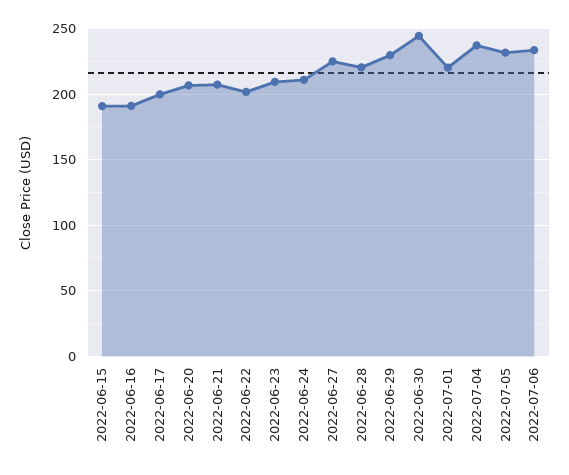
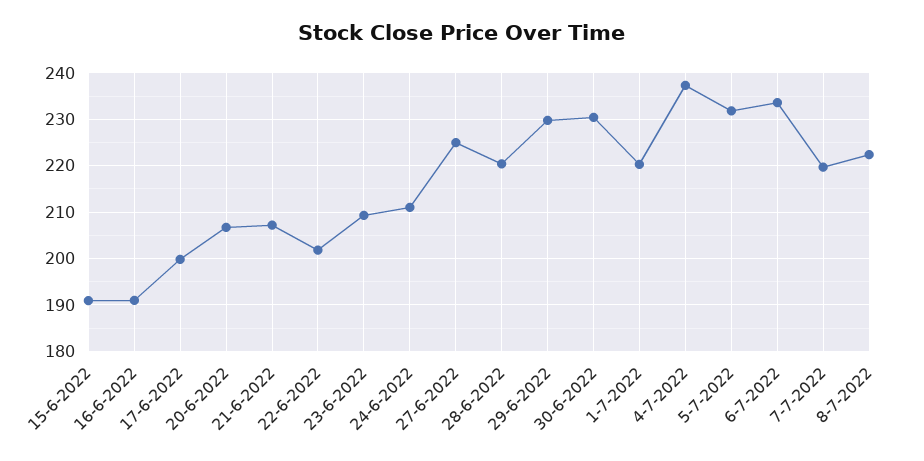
2022-06-30: 245 -> 230
7-7-2022: none -> 220
8-7-2022: none -> 222

